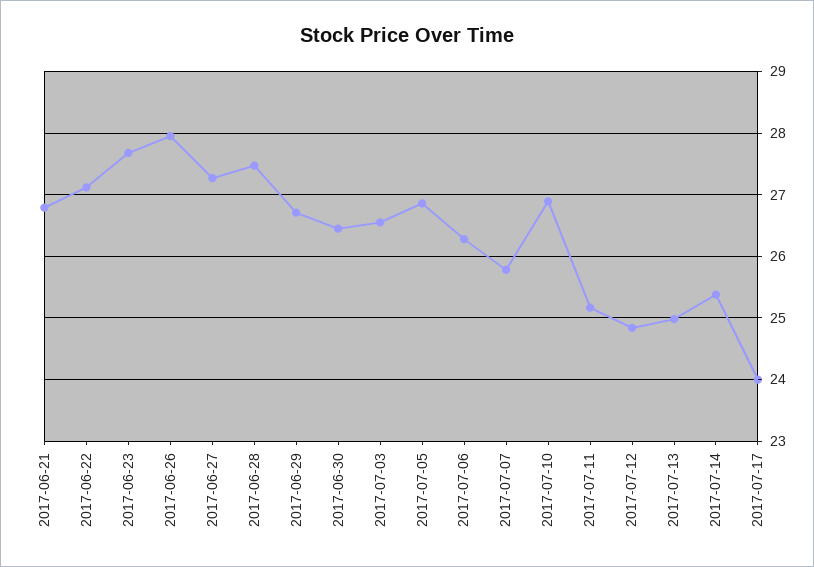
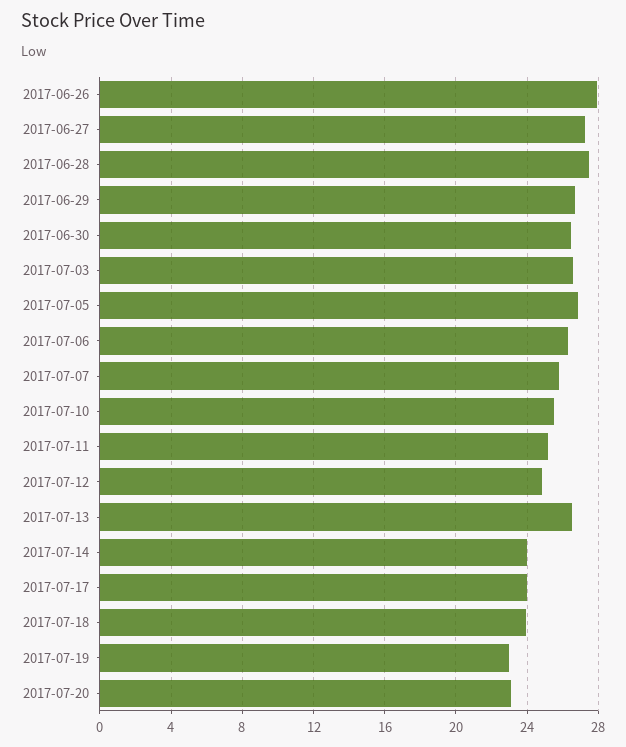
2017-06-21: 26.8 -> none
2017-06-22: 27.1 -> none
2017-06-23: 27.7 -> none
2017-07-10: 26.9 -> 25.5
2017-07-13: 25 -> 26.5
2017-07-14: 25.4 -> 24
2017-07-18: none -> 24
2017-07-19: none -> 23
2017-07-20: none -> 23

